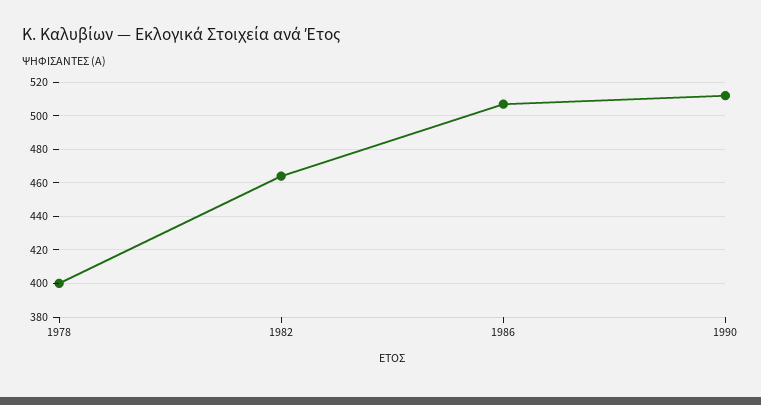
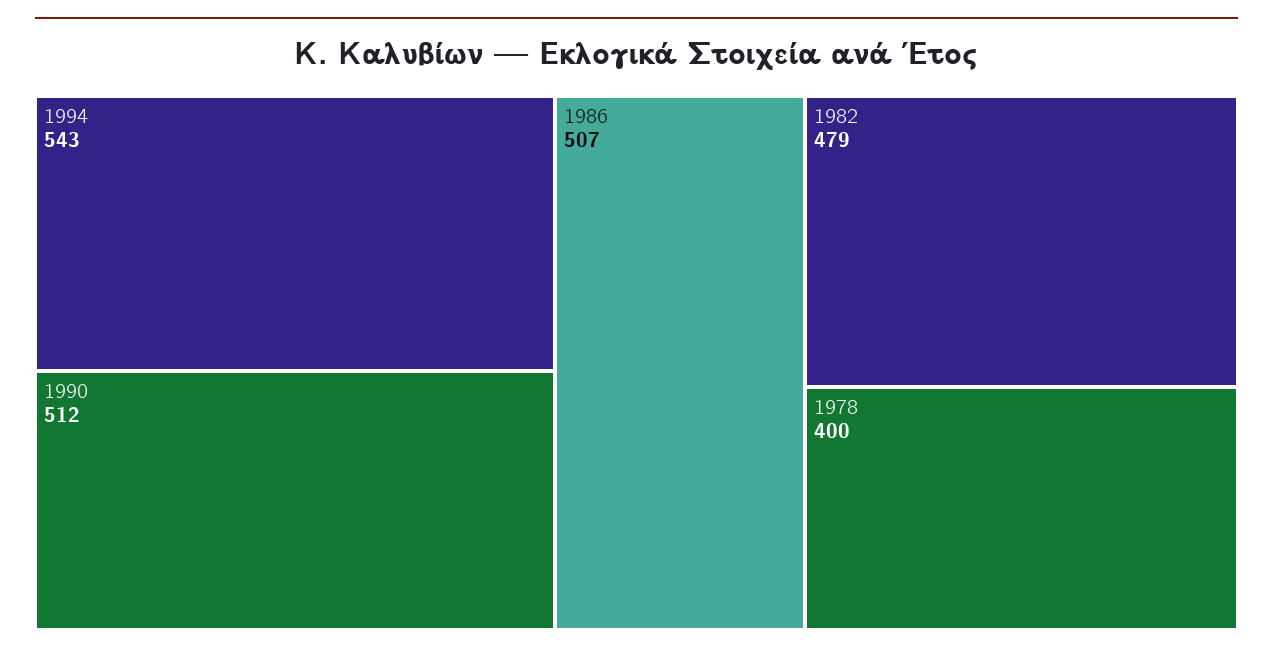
1982: 465 -> 479
1994: none -> 543

